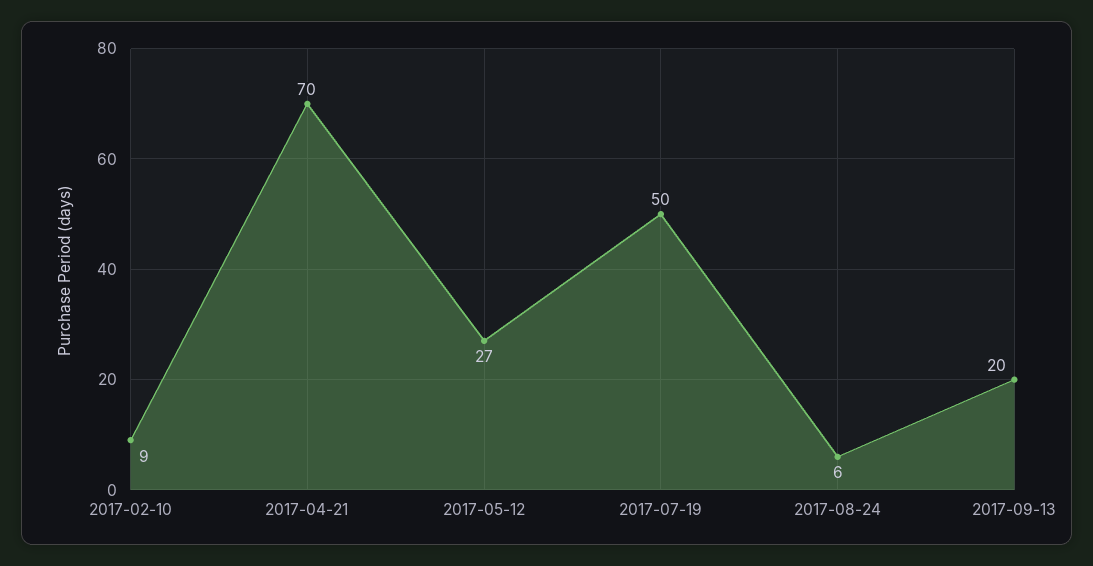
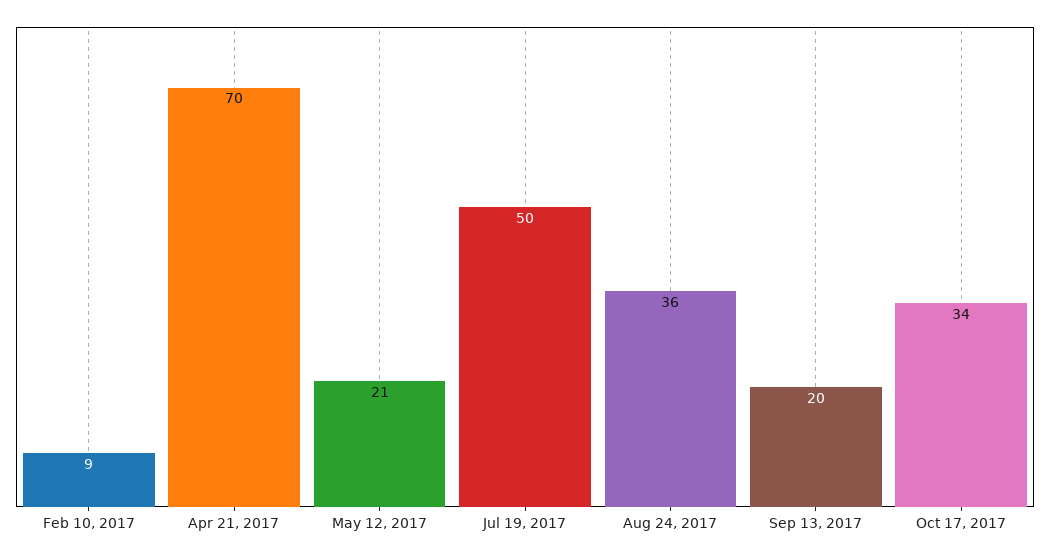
2017-05-12: 27 -> 21
2017-08-24: 6 -> 36
Oct 17, 2017: none -> 34

